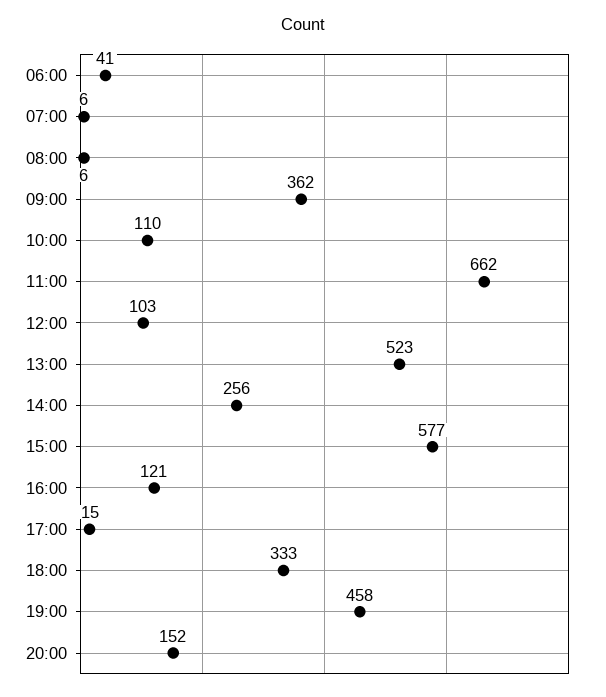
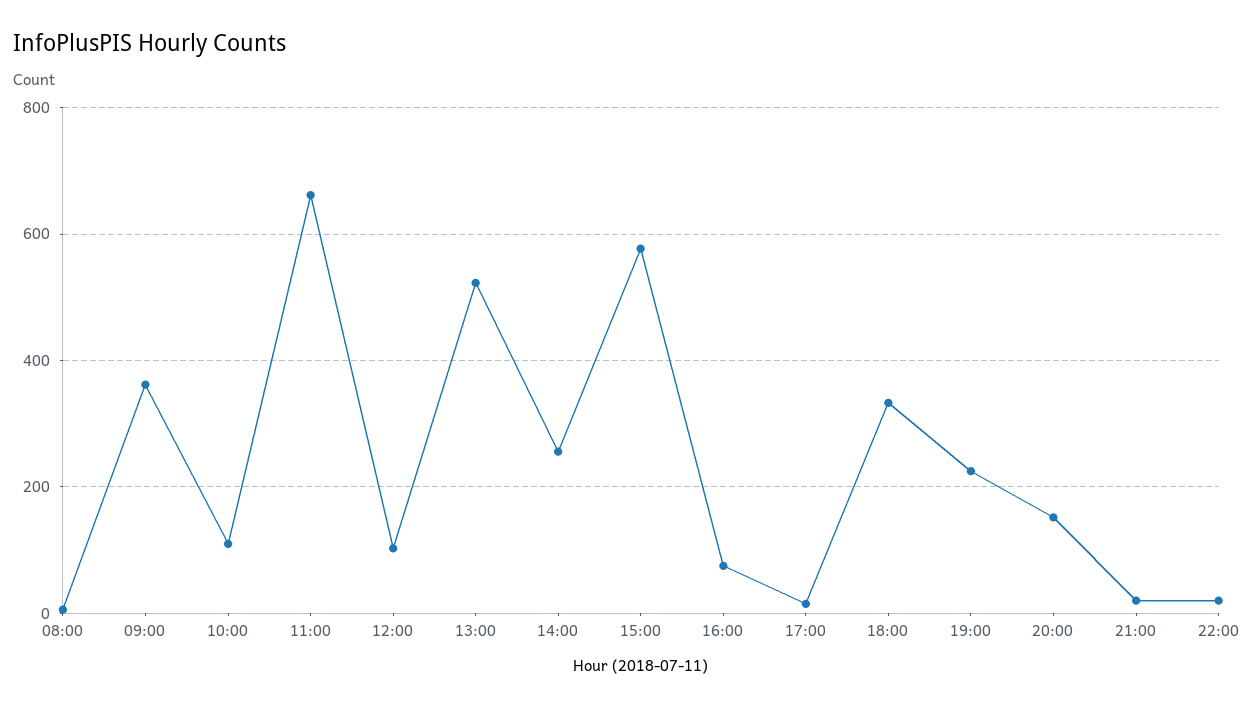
06:00: 41 -> none
07:00: 6 -> none
16:00: 121 -> 80
19:00: 458 -> 220
21:00: none -> 20
22:00: none -> 20

